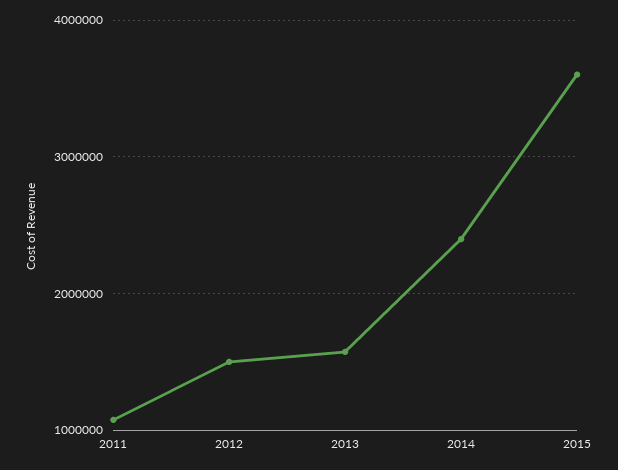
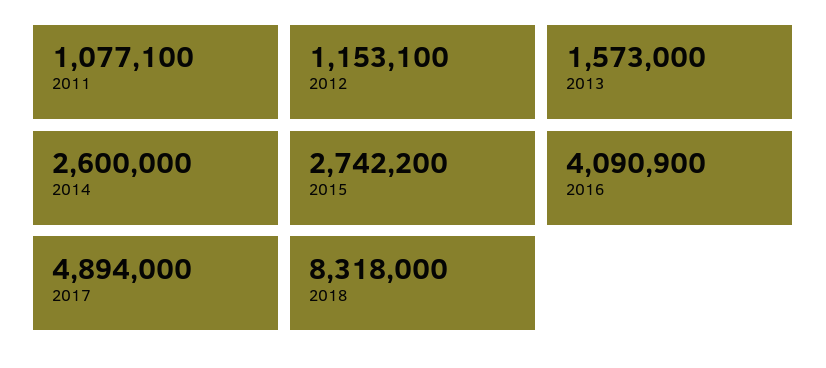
2012: 1500000 -> 1153100
2014: 2400000 -> 2600000
2015: 3600000 -> 2742200
2016: none -> 4090900
2017: none -> 4894000
2018: none -> 8318000

